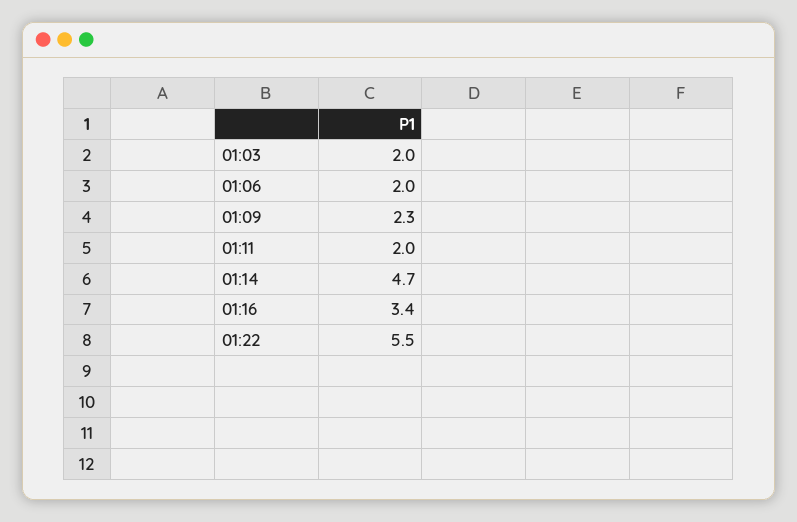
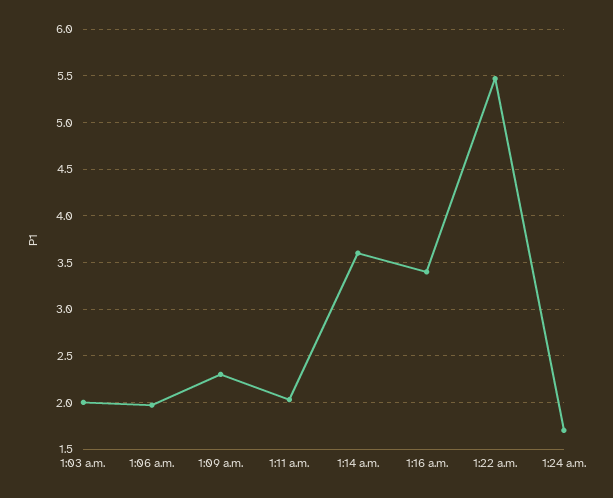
01:14: 4.7 -> 3.6
1:24 a.m.: none -> 1.7

